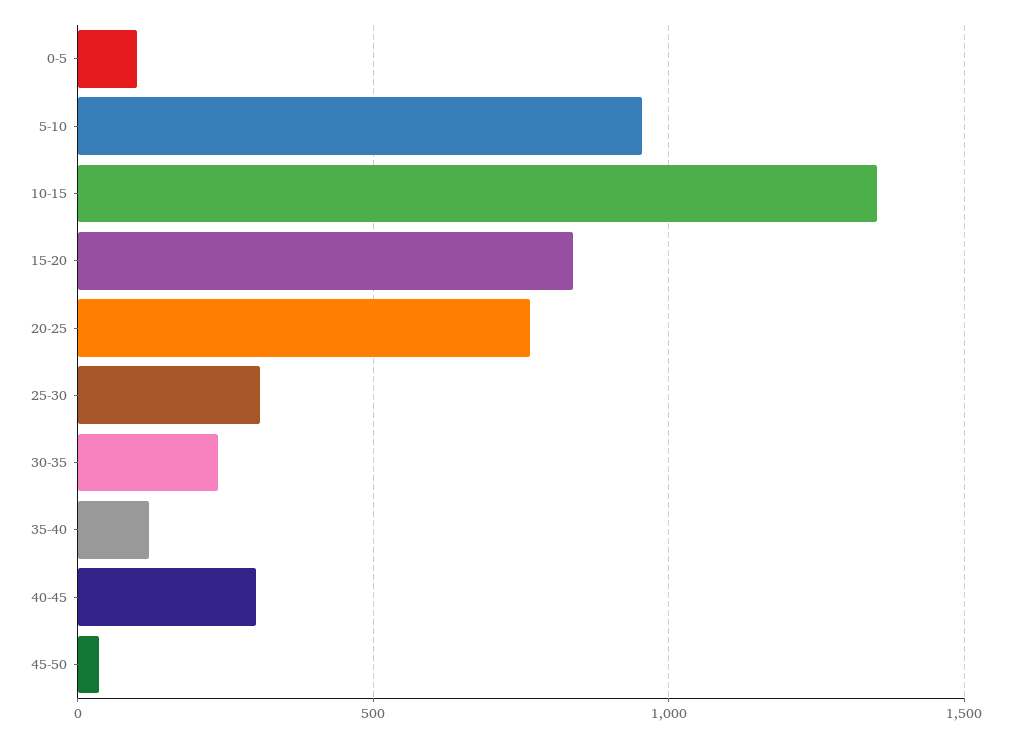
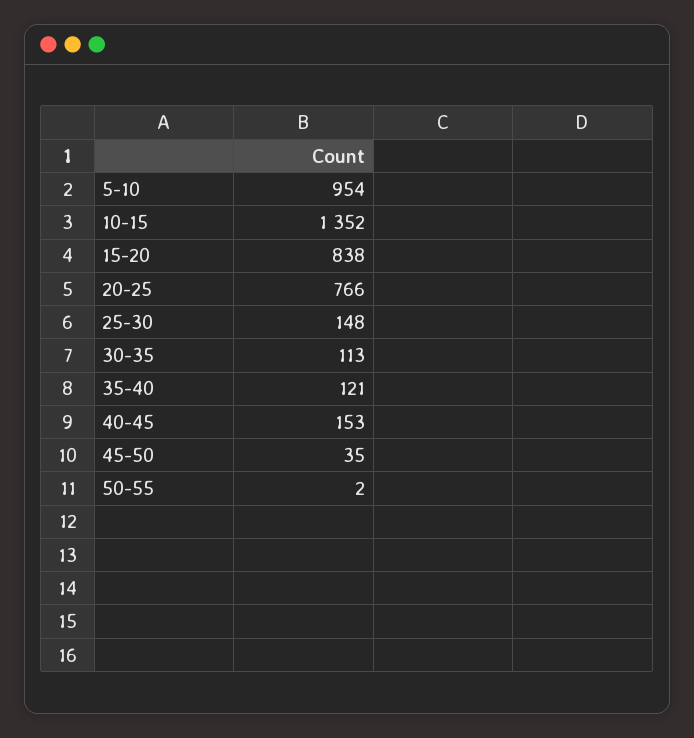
0-5: 100 -> none
25-30: 300 -> 148
30-35: 250 -> 113
40-45: 300 -> 153
50-55: none -> 2

